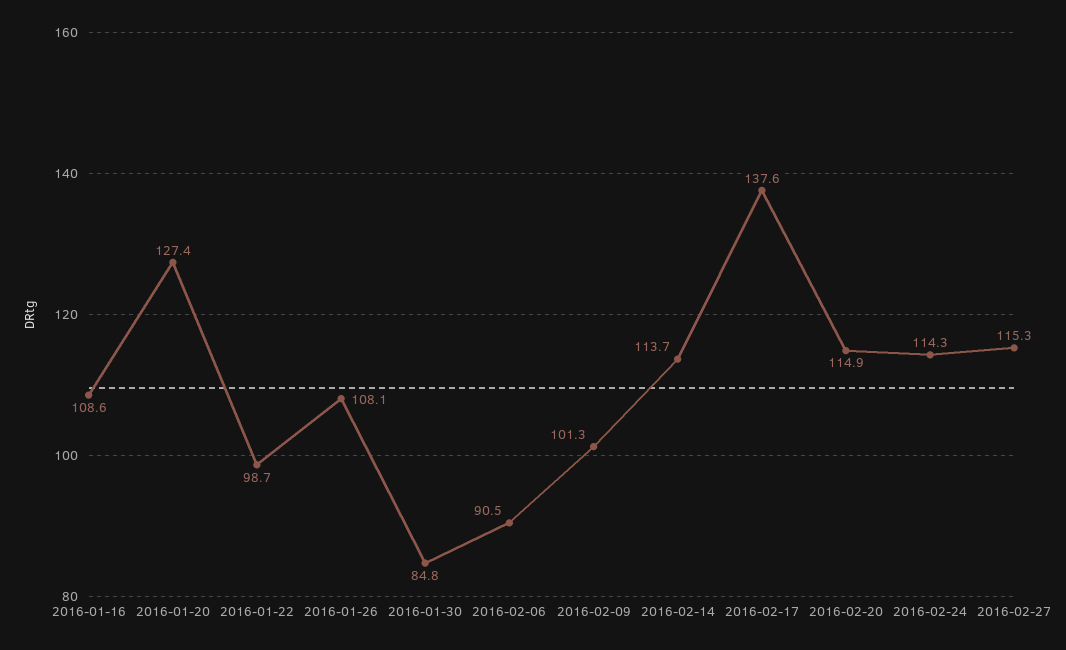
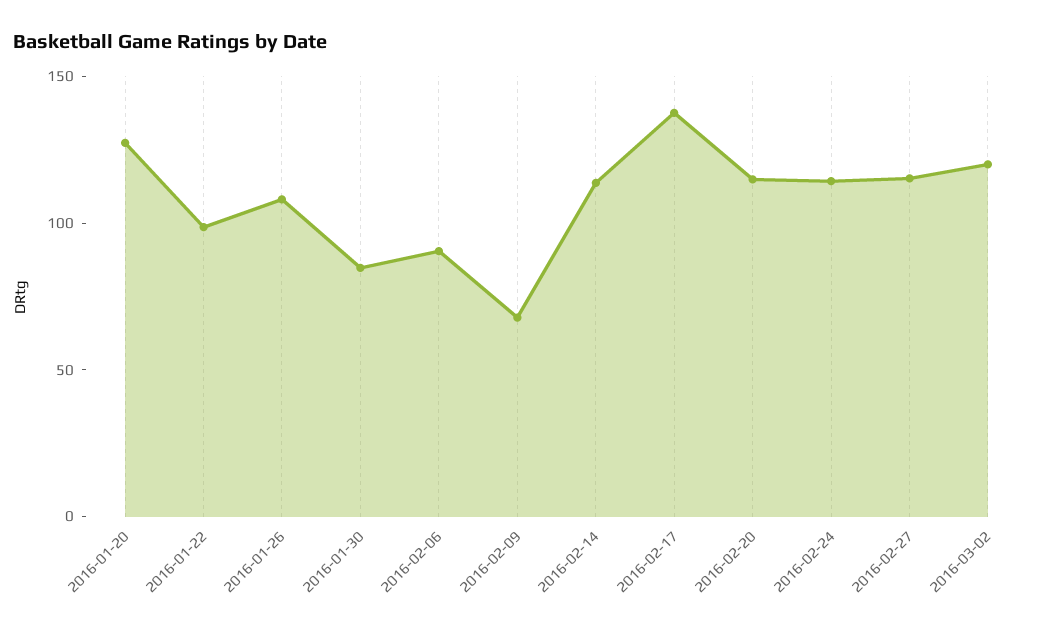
2016-01-16: 108.6 -> none
2016-02-09: 101.3 -> 70
2016-03-02: none -> 120

